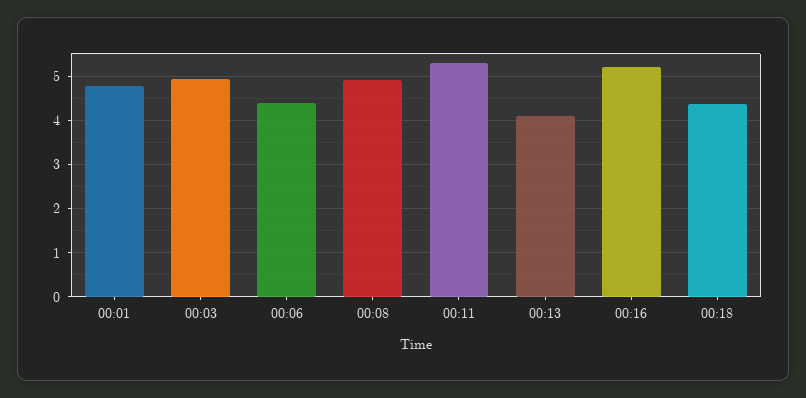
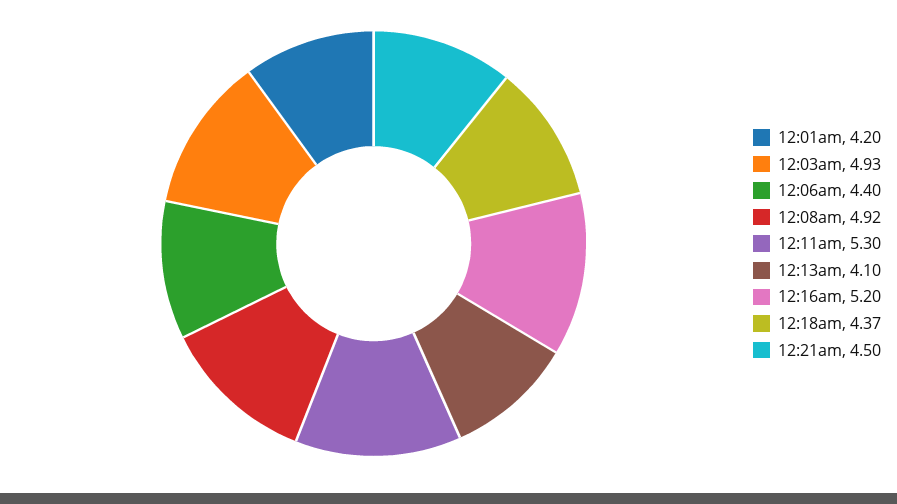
00:01: 4.8 -> 4.2
12:21am: none -> 4.5

